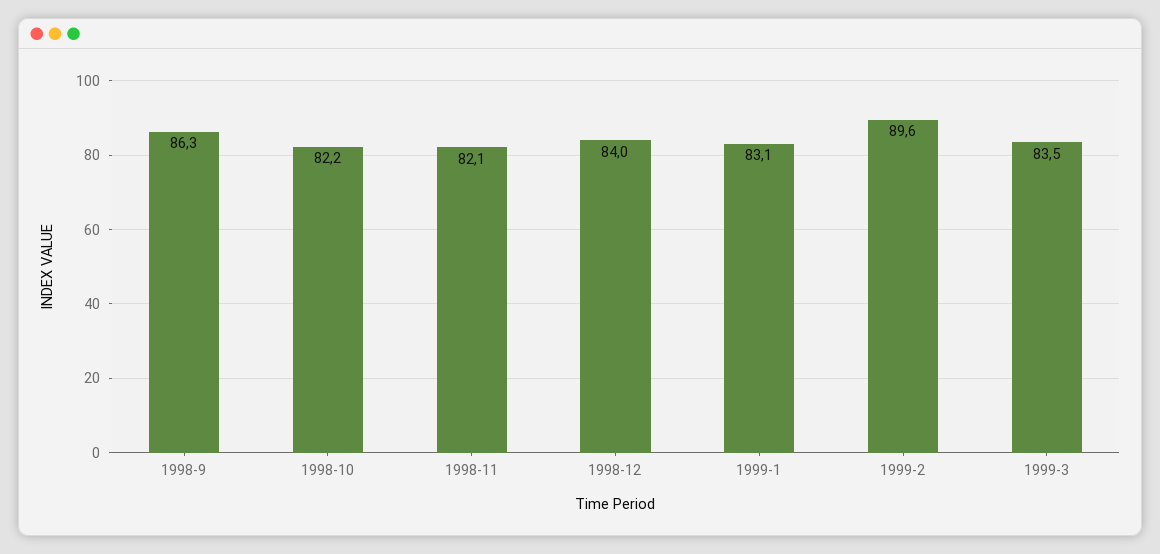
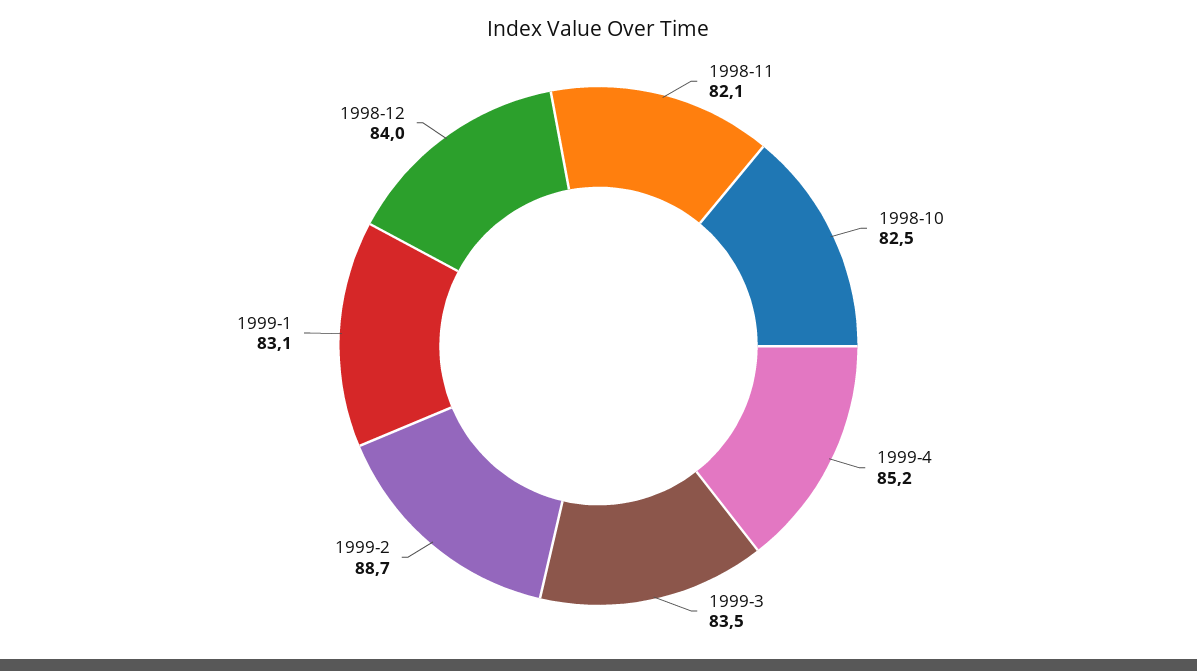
1998-9: 86.3 -> none
1998-10: 82.2 -> 82.5
1999-2: 89.6 -> 88.7
1999-4: none -> 85.2

